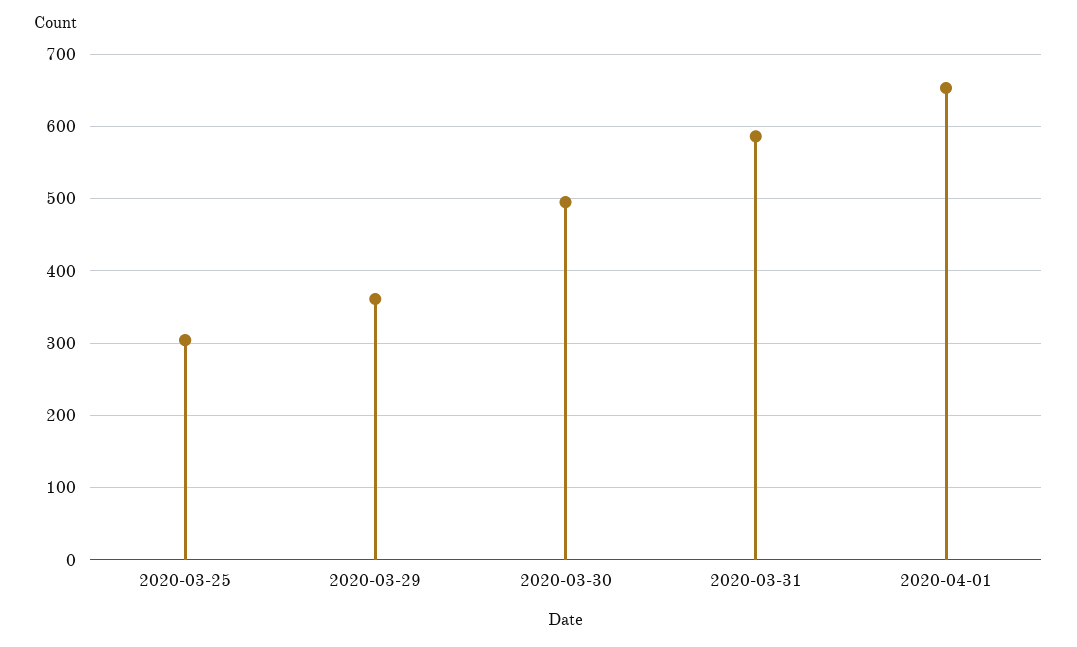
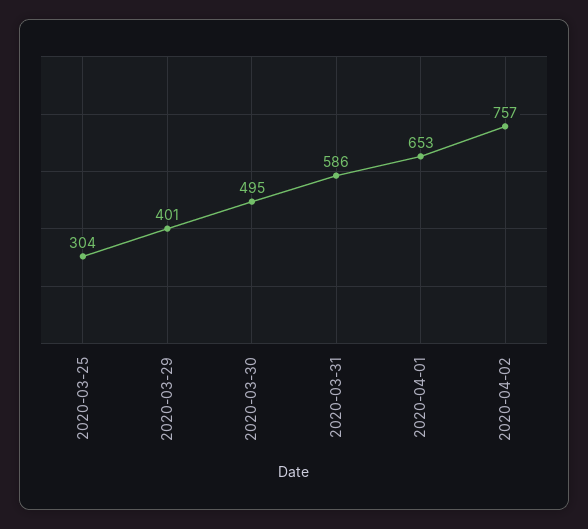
2020-03-29: 360 -> 401
2020-04-02: none -> 757

